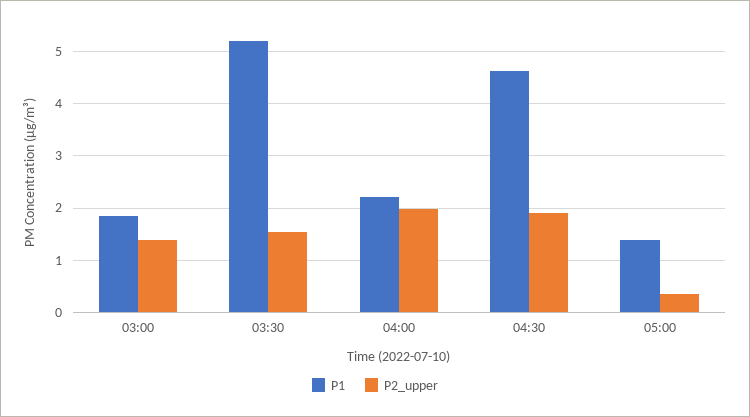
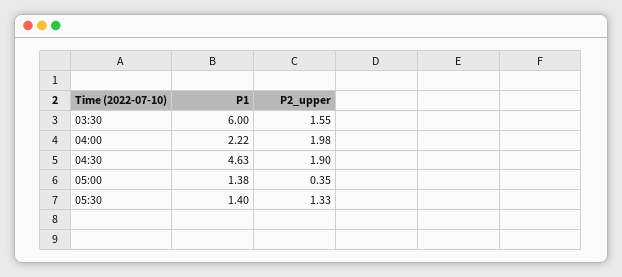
P1, 03:00: 1.8 -> none
P2_upper, 03:00: 1.4 -> none
P1, 03:30: 5.2 -> 6
P1, 05:30: none -> 1.4
P2_upper, 05:30: none -> 1.33

